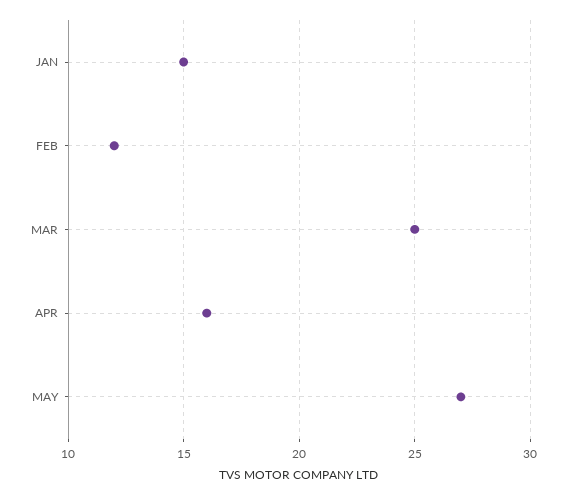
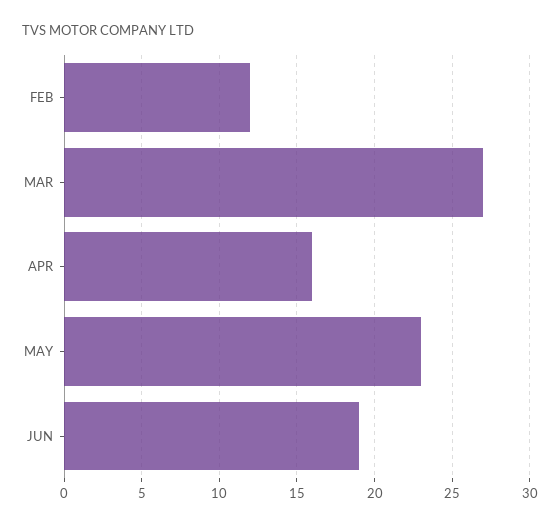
JAN: 15 -> none
MAR: 25 -> 27
MAY: 27 -> 23
JUN: none -> 19

